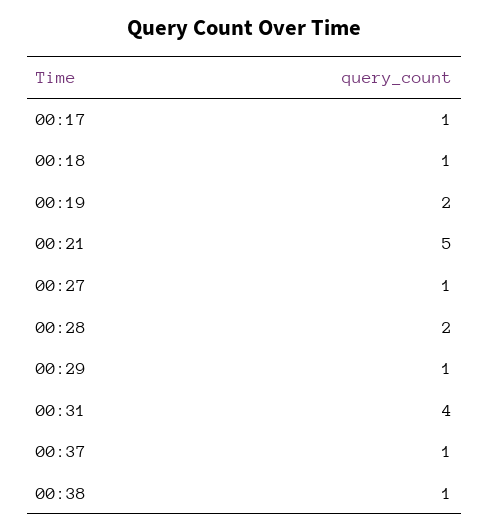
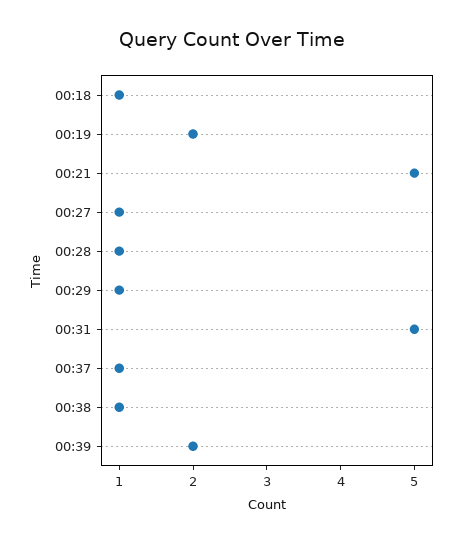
00:17: 1 -> none
00:28: 2 -> 1
00:31: 4 -> 5
00:39: none -> 2

